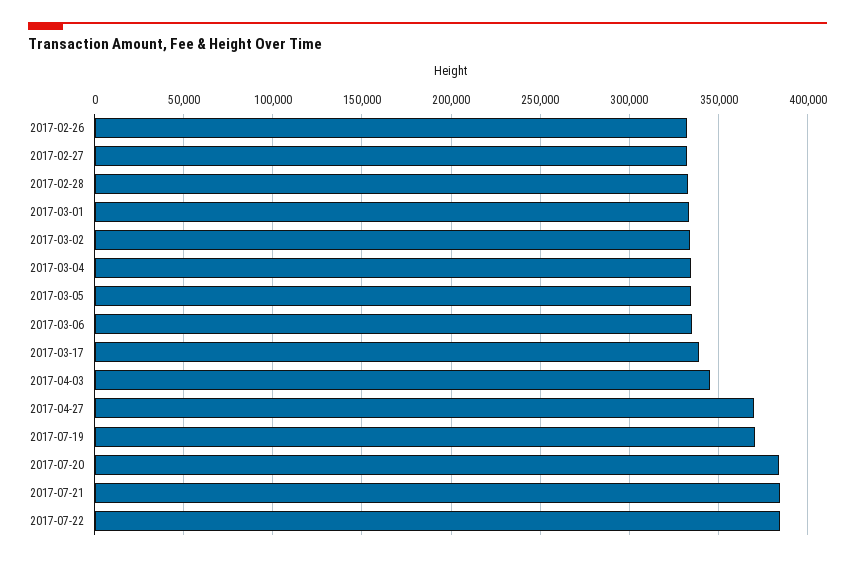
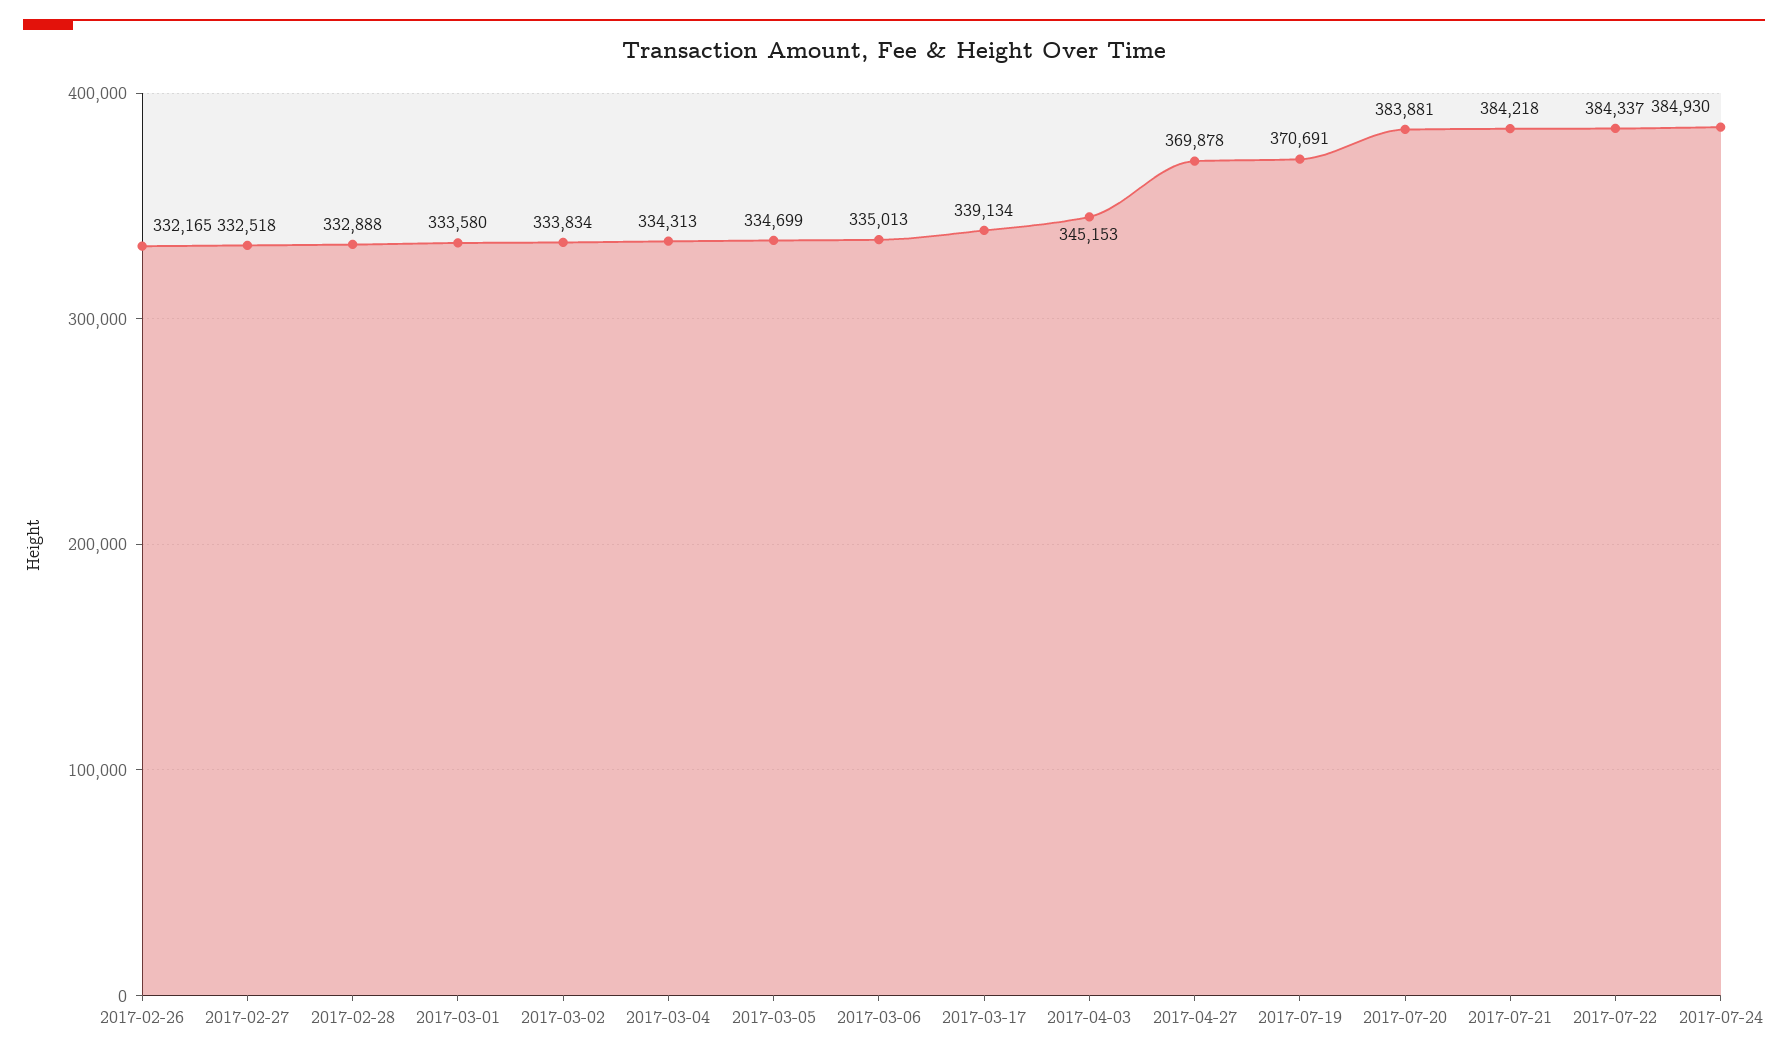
2017-07-24: none -> 384930

